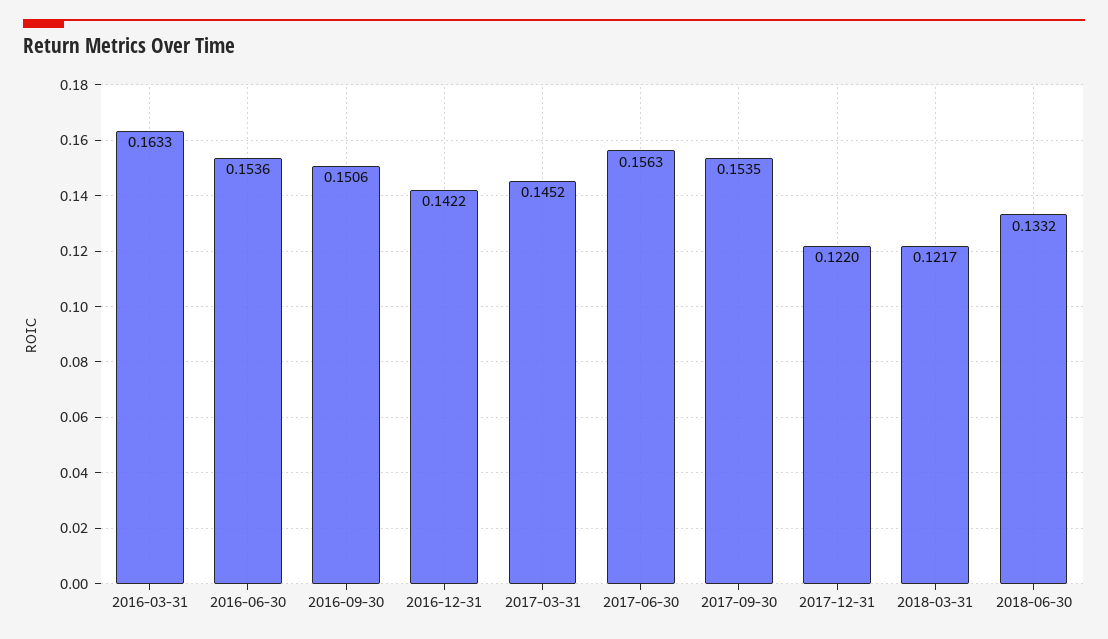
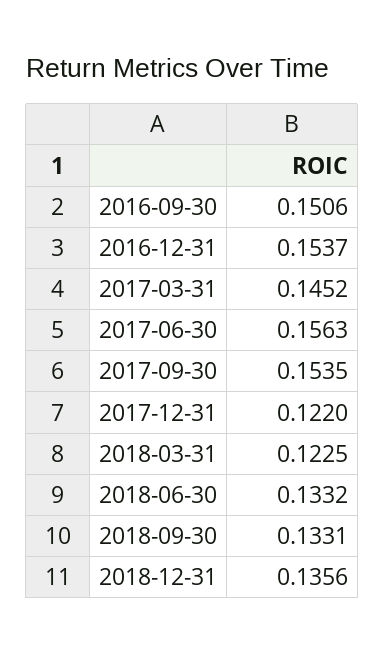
2016-03-31: 0.1633 -> none
2016-06-30: 0.1536 -> none
2016-12-31: 0.1422 -> 0.1537
2018-03-31: 0.1217 -> 0.1225
2018-09-30: none -> 0.1331
2018-12-31: none -> 0.1356

